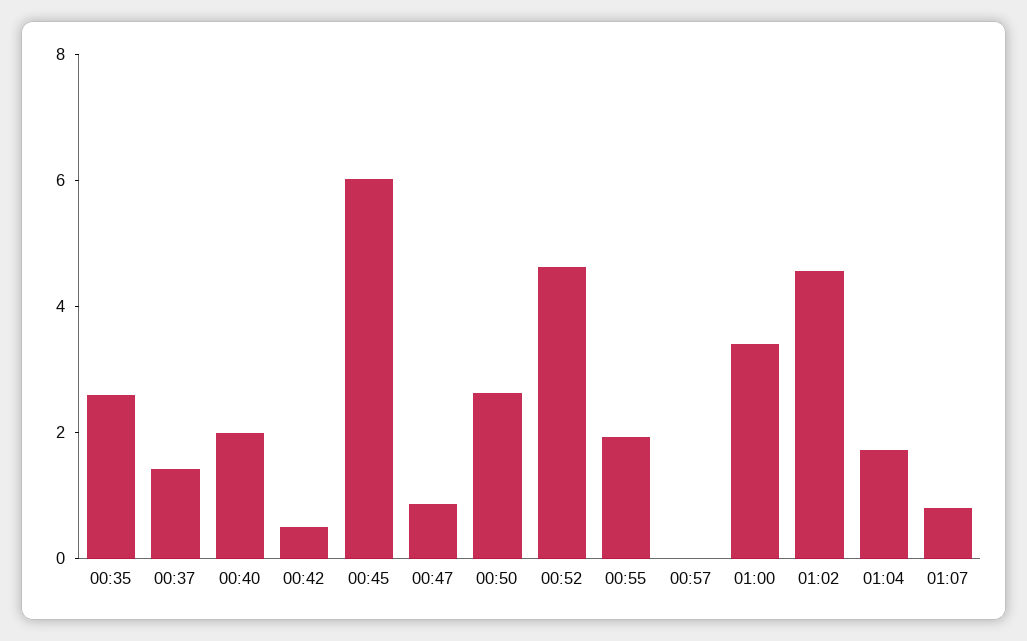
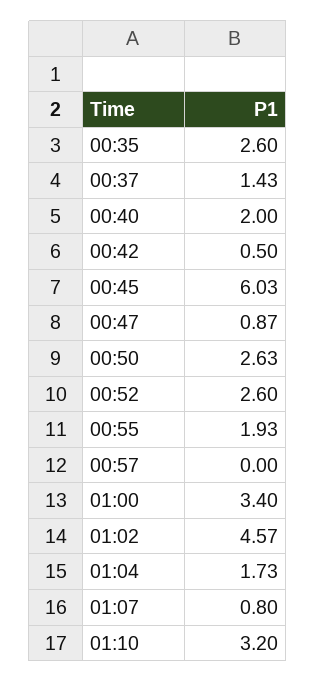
00:52: 4.5 -> 2.6
01:10: none -> 3.2

